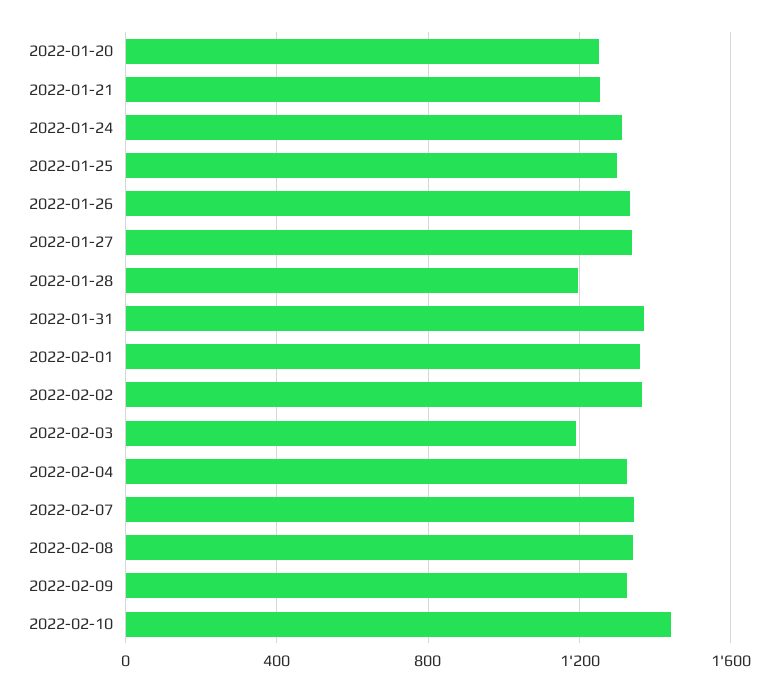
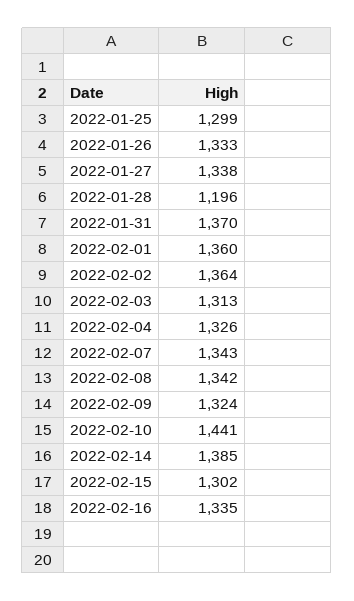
2022-01-20: 1250 -> none
2022-01-21: 1250 -> none
2022-01-24: 1300 -> none
2022-02-03: 1200 -> 1313
2022-02-14: none -> 1385
2022-02-15: none -> 1302
2022-02-16: none -> 1335

